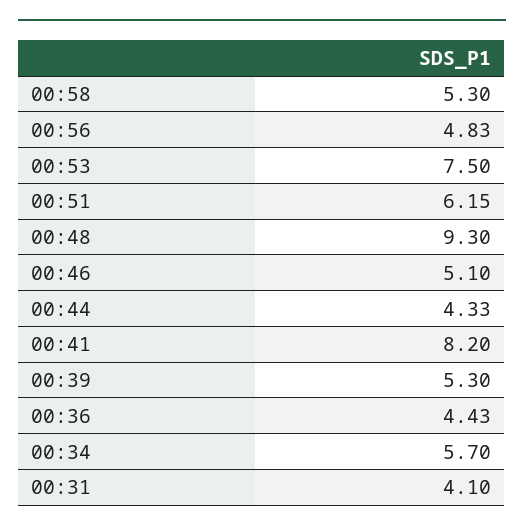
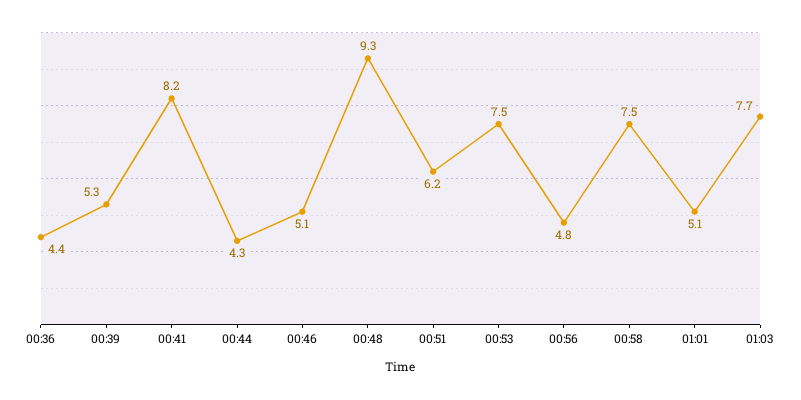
00:58: 5.3 -> 7.5
00:34: 5.7 -> none
00:31: 4.1 -> none
01:01: none -> 5.1
01:03: none -> 7.7

